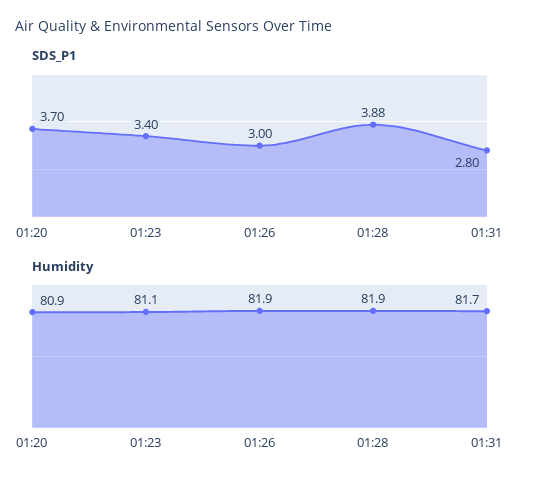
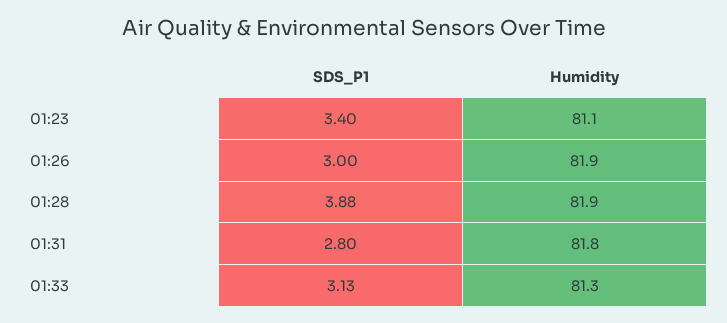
SDS_P1, 01:20: 3.7 -> none
Humidity, 01:20: 80.9 -> none
Humidity, 01:31: 81.7 -> 81.8
SDS_P1, 01:33: none -> 3.13
Humidity, 01:33: none -> 81.3

